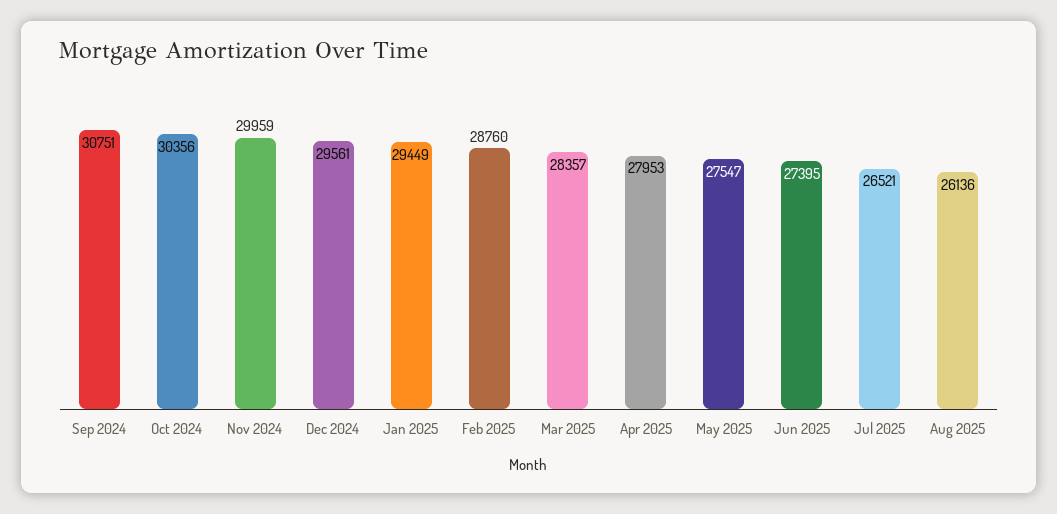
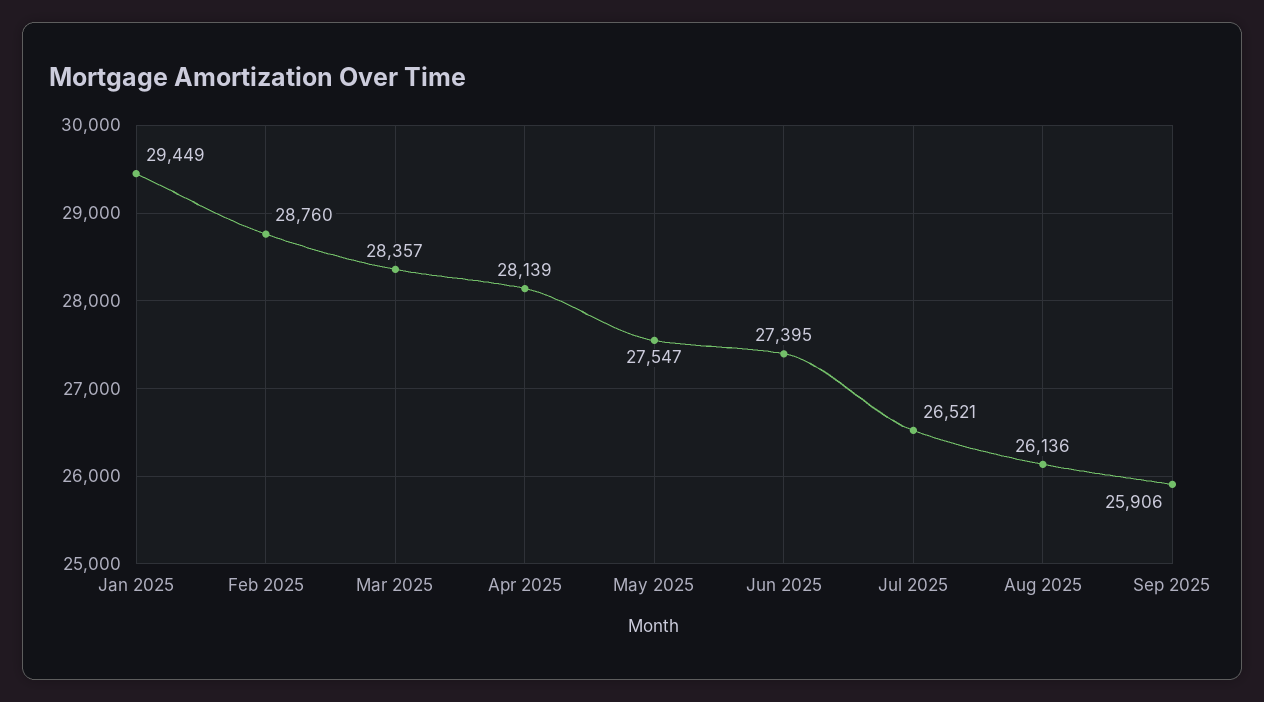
Sep 2024: 30751 -> none
Oct 2024: 30356 -> none
Nov 2024: 29959 -> none
Dec 2024: 29561 -> none
Apr 2025: 27953 -> 28139
Sep 2025: none -> 25906

